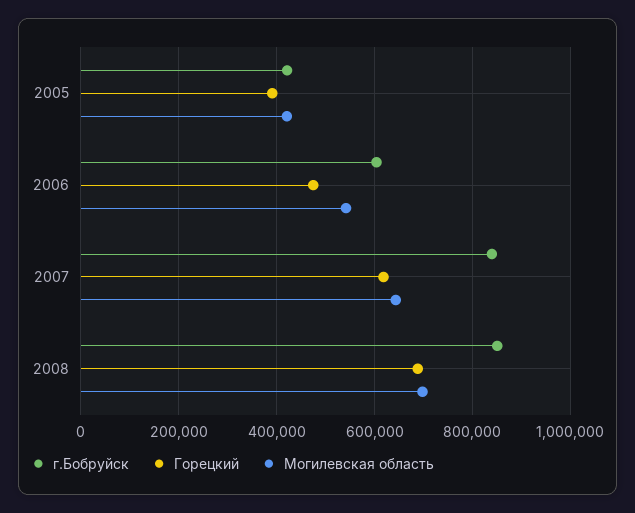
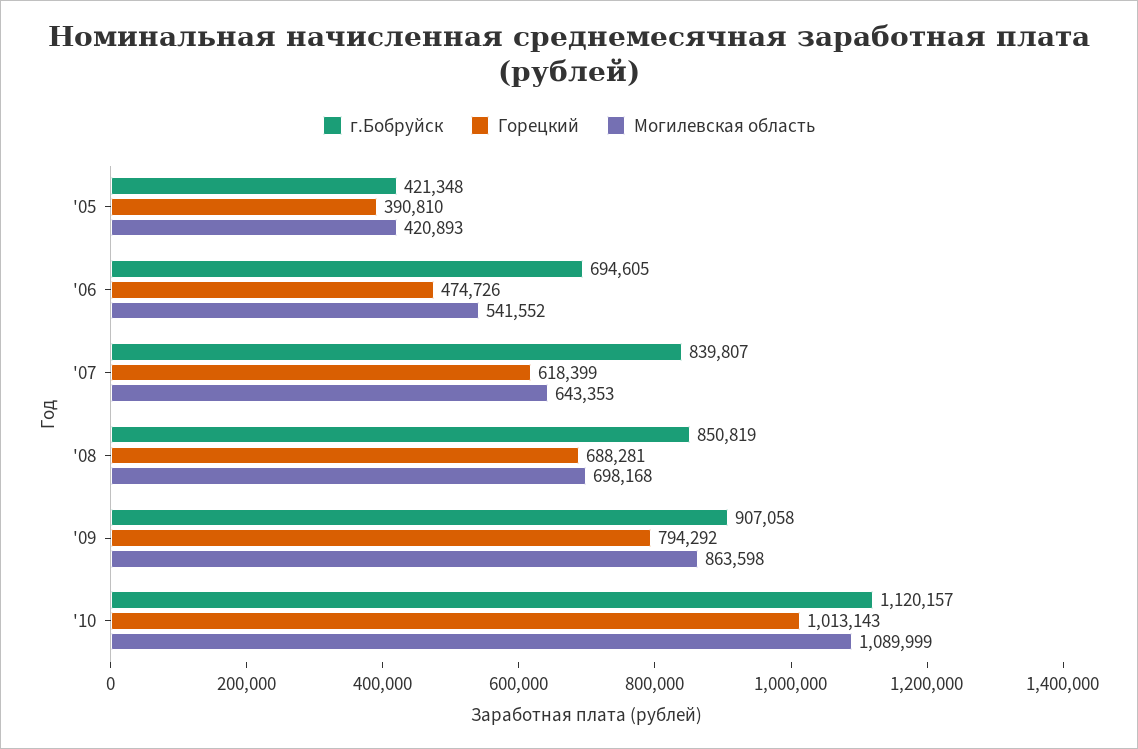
г.Бобруйск, 2006: 600000 -> 694605
г.Бобруйск, '09: none -> 907058
Горецкий, '09: none -> 794292
Могилевская область, '09: none -> 863598
г.Бобруйск, '10: none -> 1120157
Горецкий, '10: none -> 1013143
Могилевская область, '10: none -> 1089999

